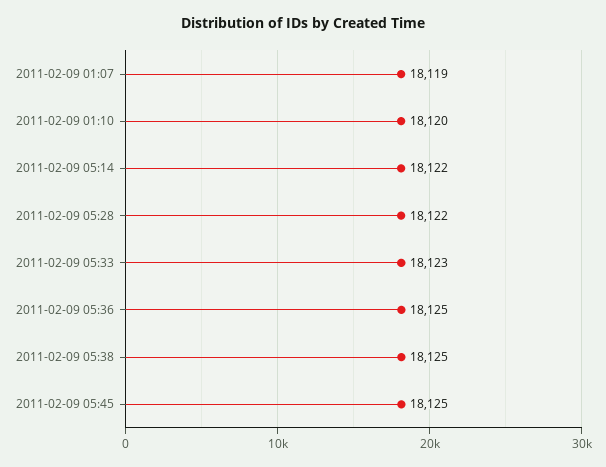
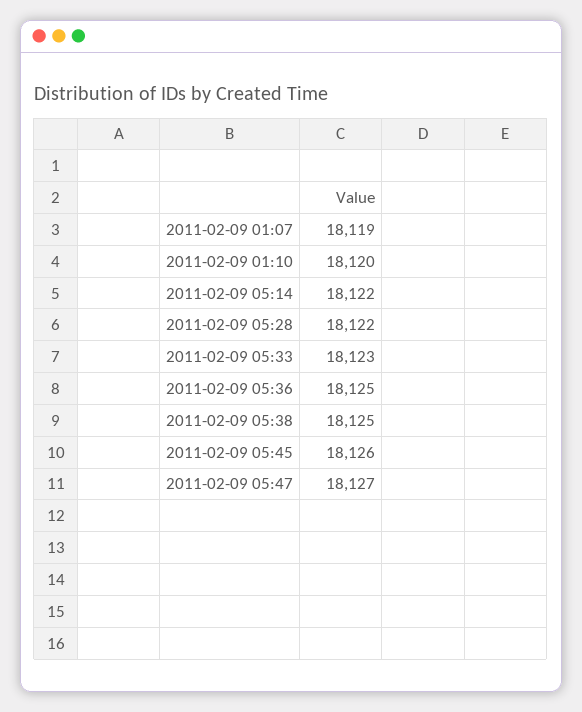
2011-02-09 05:45: 18125 -> 18126
2011-02-09 05:47: none -> 18127

